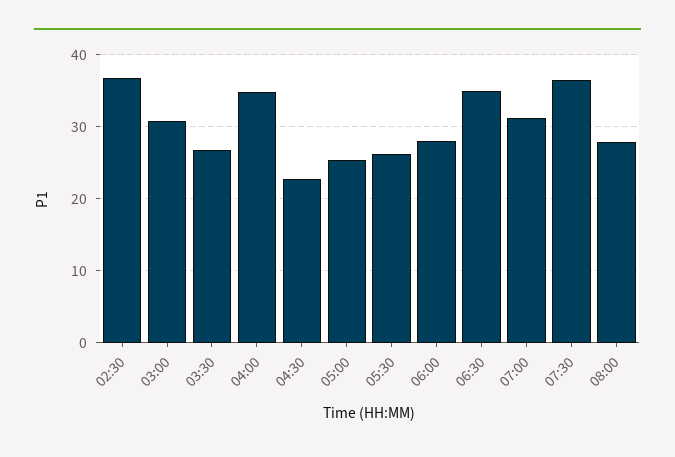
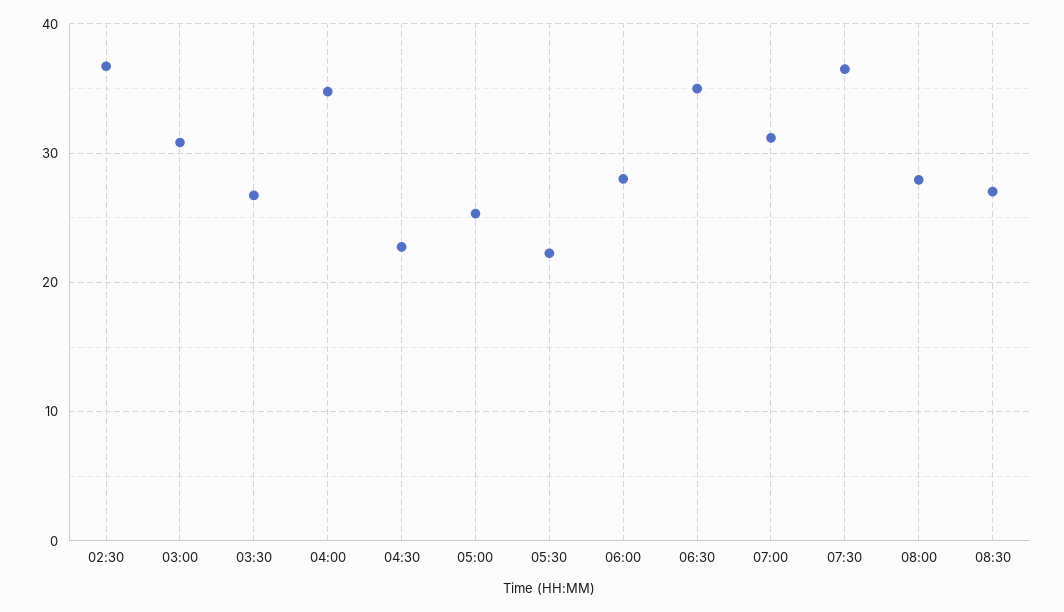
05:30: 26 -> 22
08:30: none -> 27

